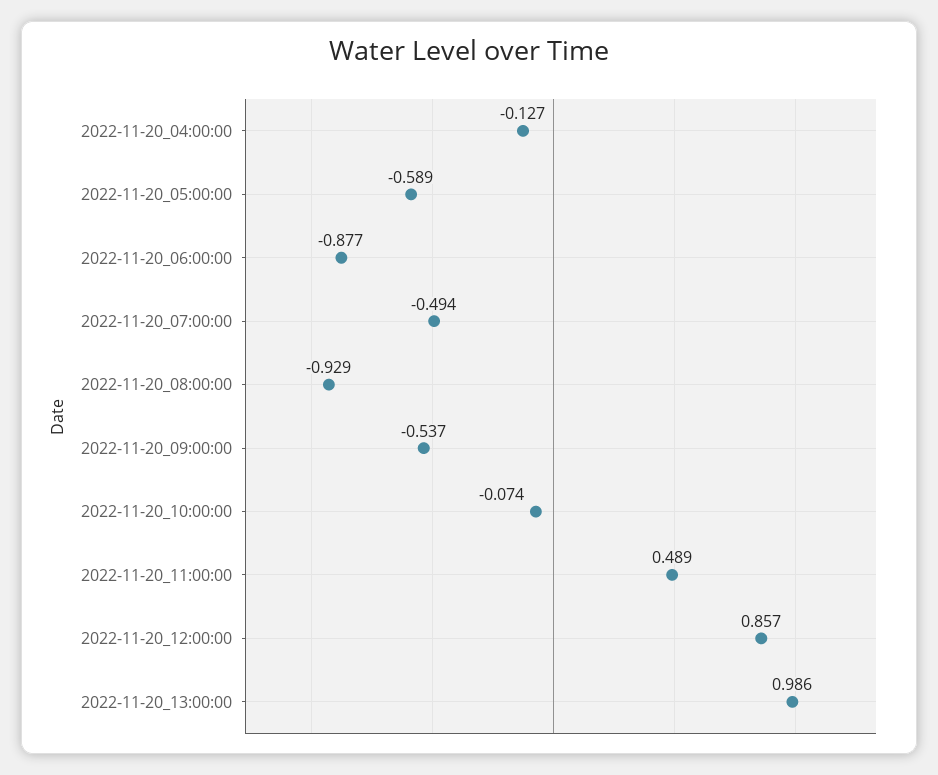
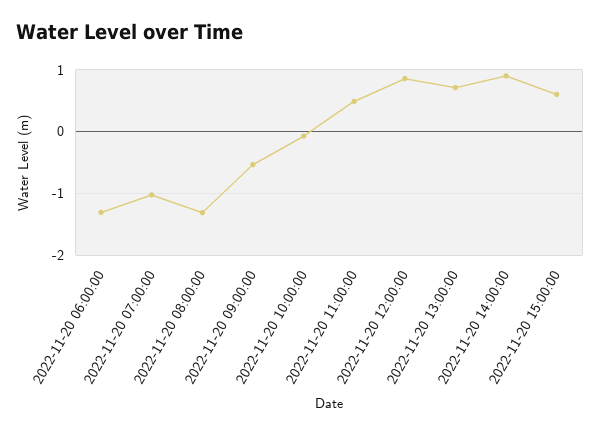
2022-11-20_04:00:00: -0.127 -> none
2022-11-20_05:00:00: -0.589 -> none
2022-11-20_06:00:00: -0.877 -> -1.3
2022-11-20_07:00:00: -0.494 -> -1
2022-11-20_08:00:00: -0.929 -> -1.3
2022-11-20_13:00:00: 0.986 -> 0.7
2022-11-20 14:00:00: none -> 0.9
2022-11-20 15:00:00: none -> 0.6

